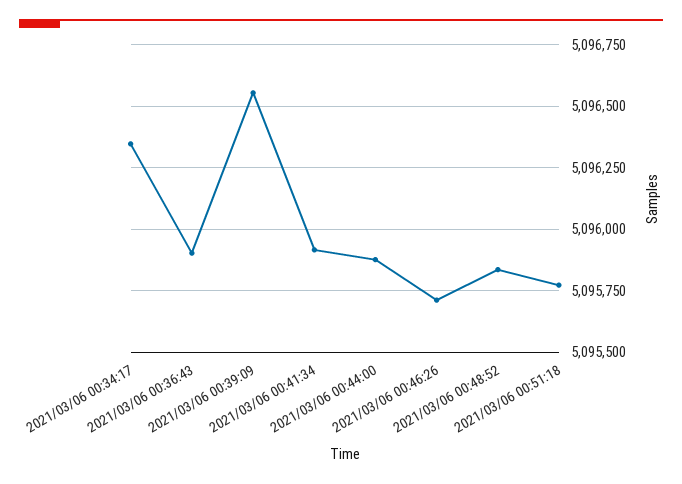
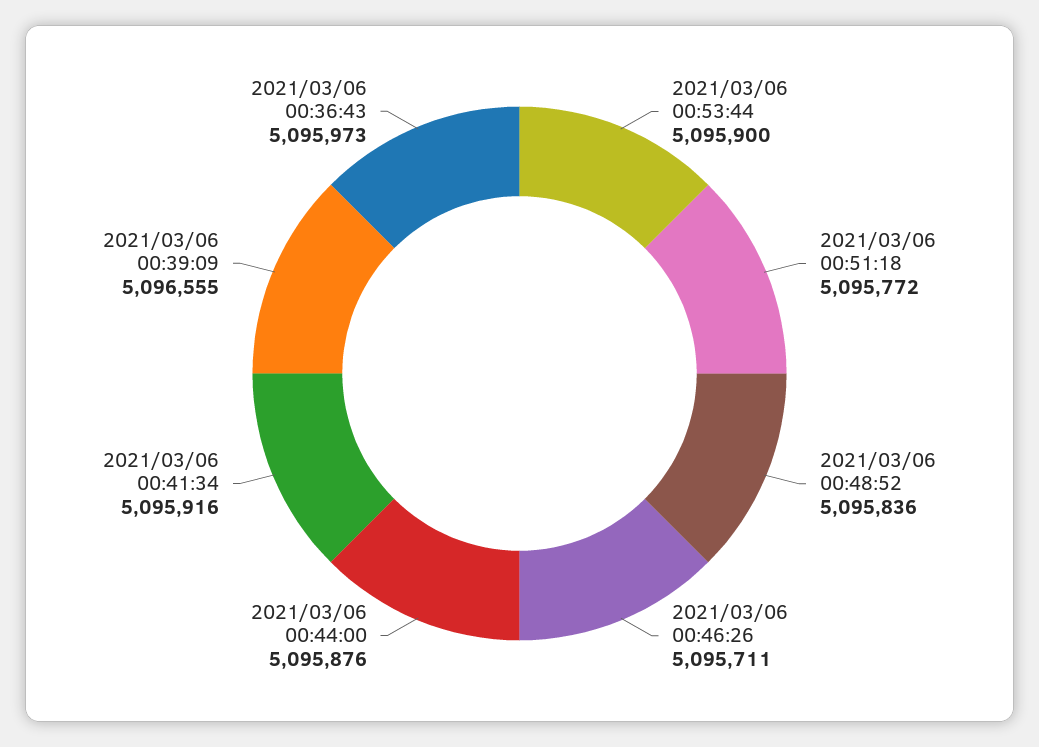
2021/03/06 00:34:17: 5096350 -> none
2021/03/06 00:36:43: 5095900 -> 5095973
2021/03/06 00:53:44: none -> 5095900

